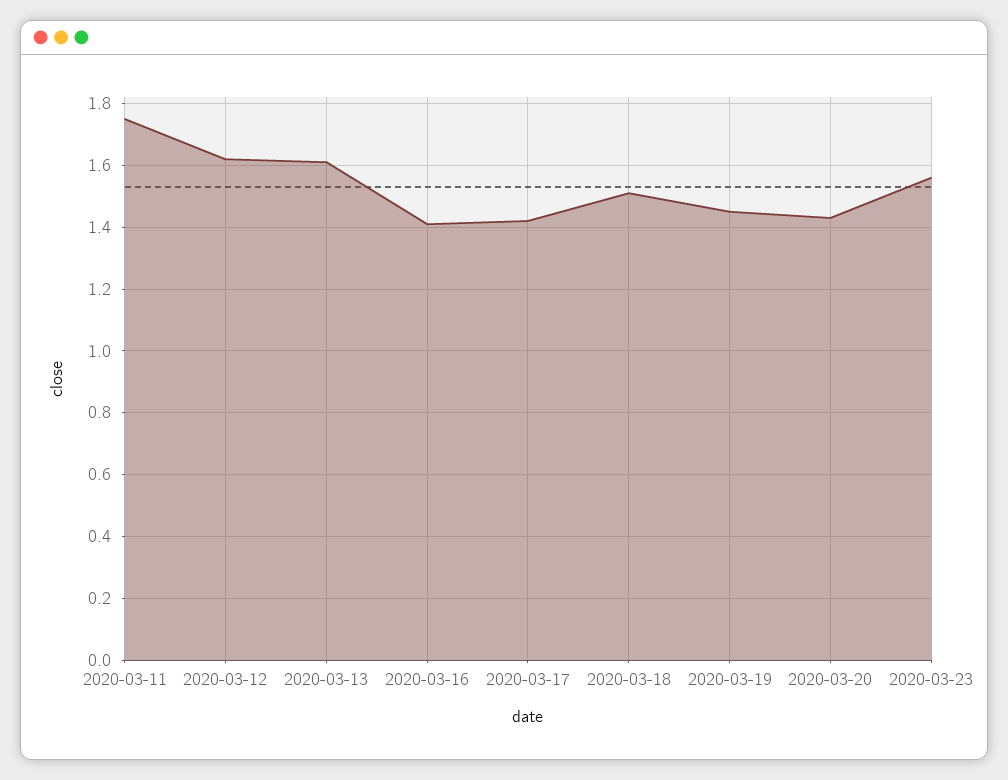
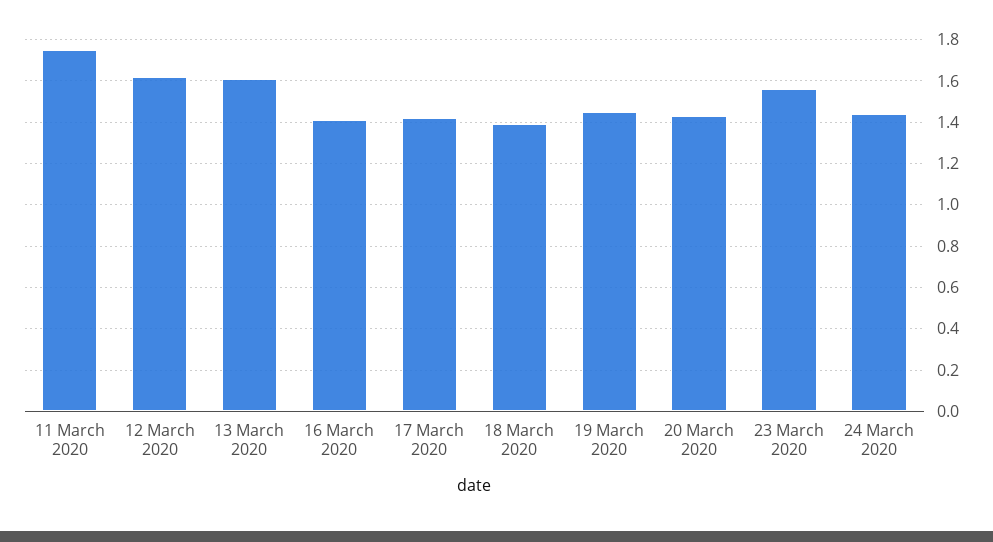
2020-03-18: 1.5 -> 1.4
24 March 2020: none -> 1.45

